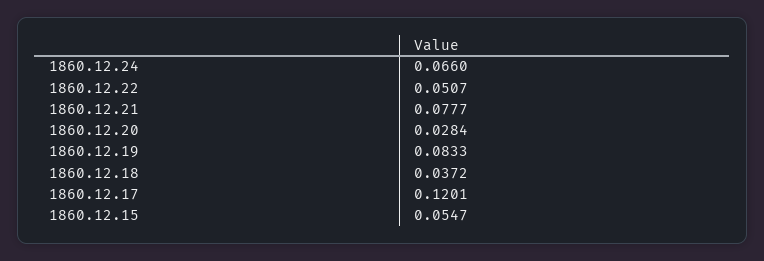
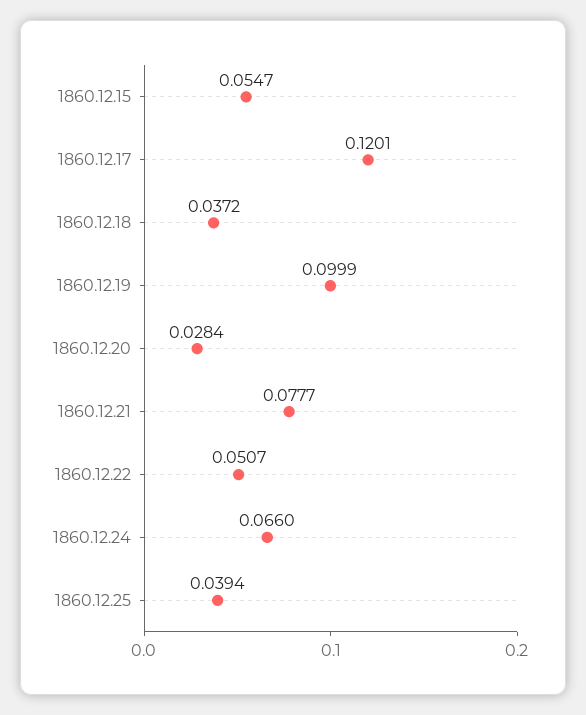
1860.12.19: 0.0833 -> 0.0999
1860.12.25: none -> 0.0394

